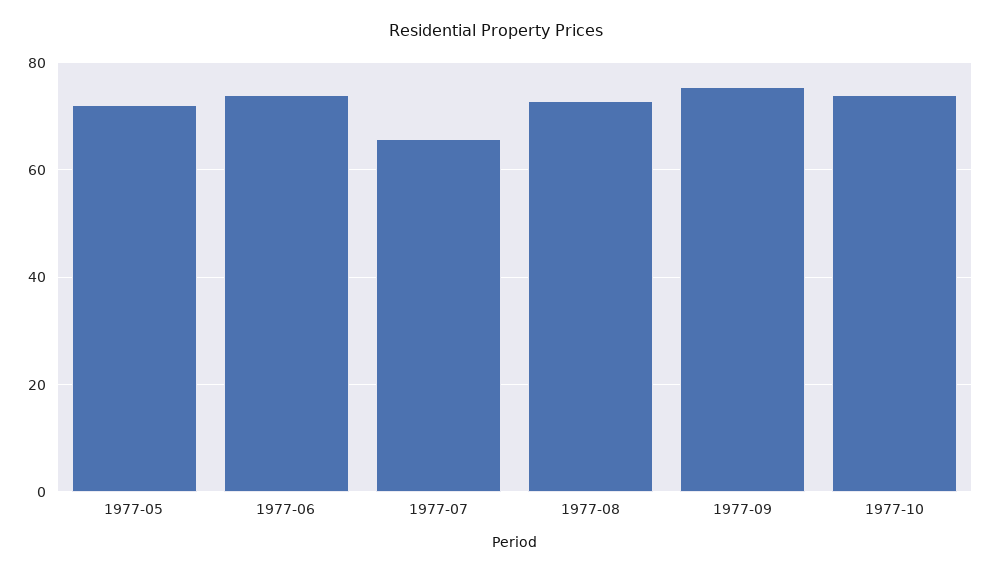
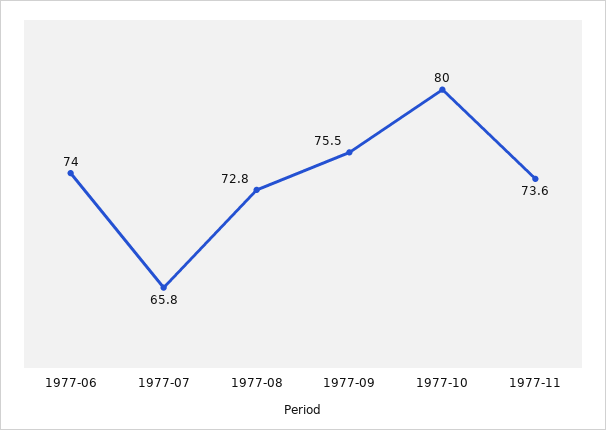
1977-05: 72 -> none
1977-10: 74 -> 80
1977-11: none -> 73.6

